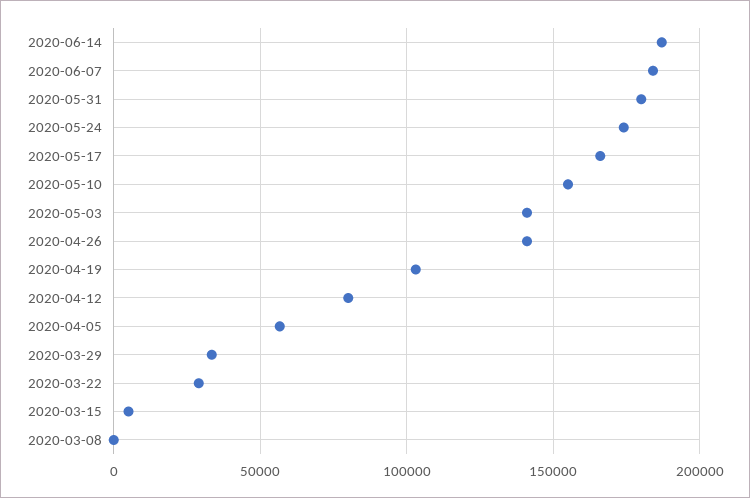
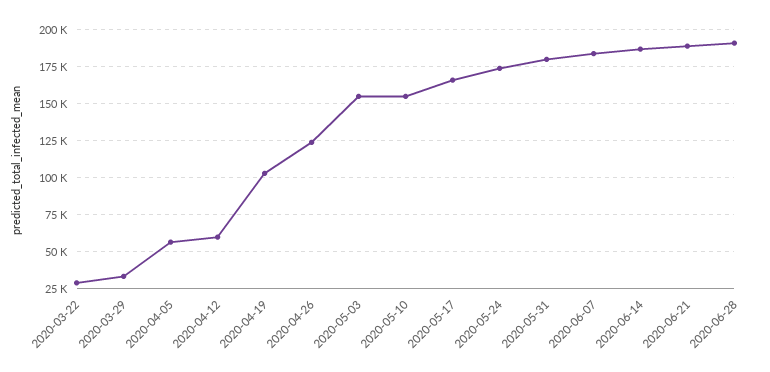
2020-05-03: 140000 -> 155000
2020-04-26: 140000 -> 125000
2020-04-12: 80000 -> 60000
2020-03-15: 5000 -> none
2020-03-08: 0 -> none
2020-06-21: none -> 190000
2020-06-28: none -> 190000

